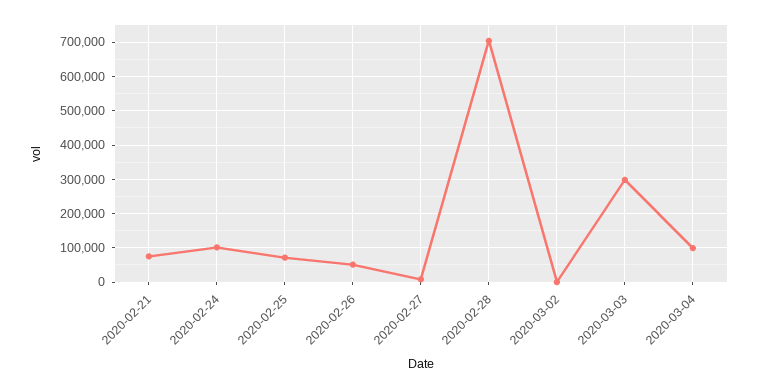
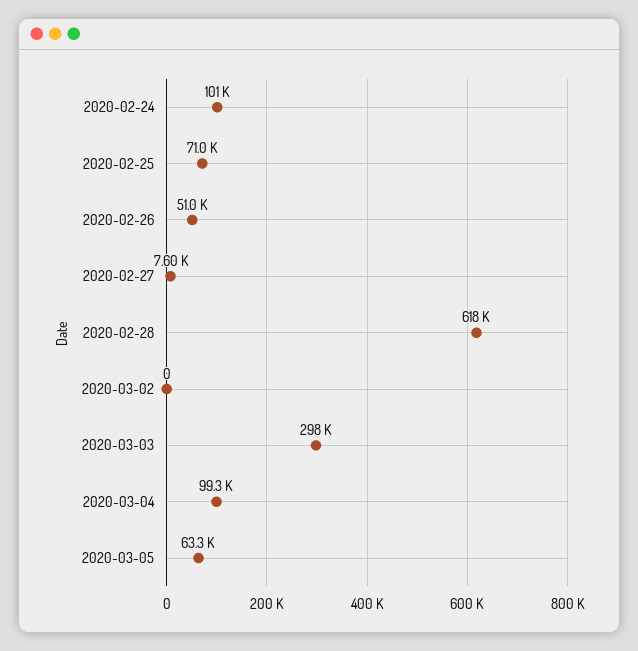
2020-02-21: 80000 -> none
2020-02-28: 700000 -> 618000
2020-03-05: none -> 63300

